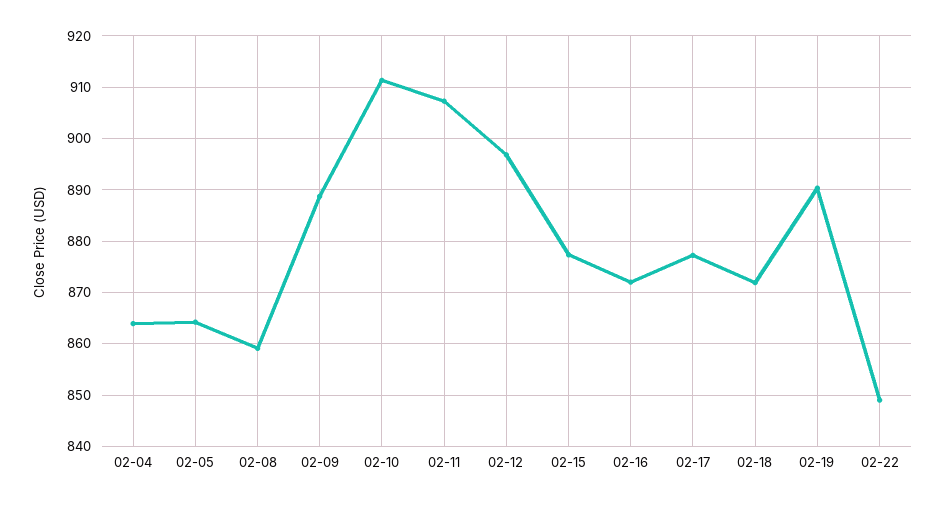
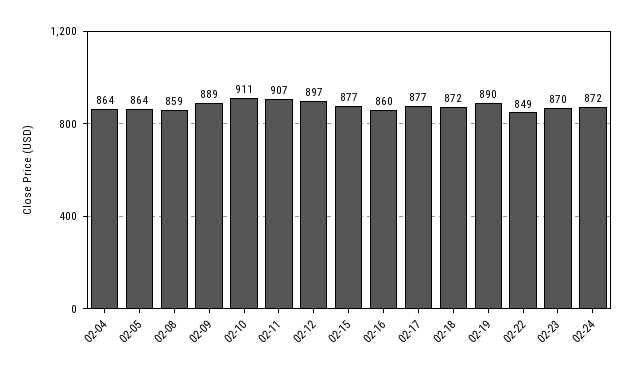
02-16: 872 -> 860
02-23: none -> 870
02-24: none -> 872

